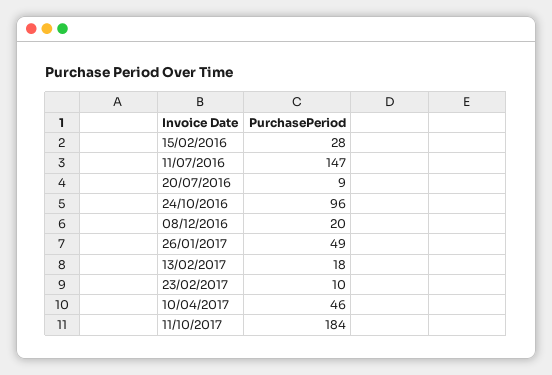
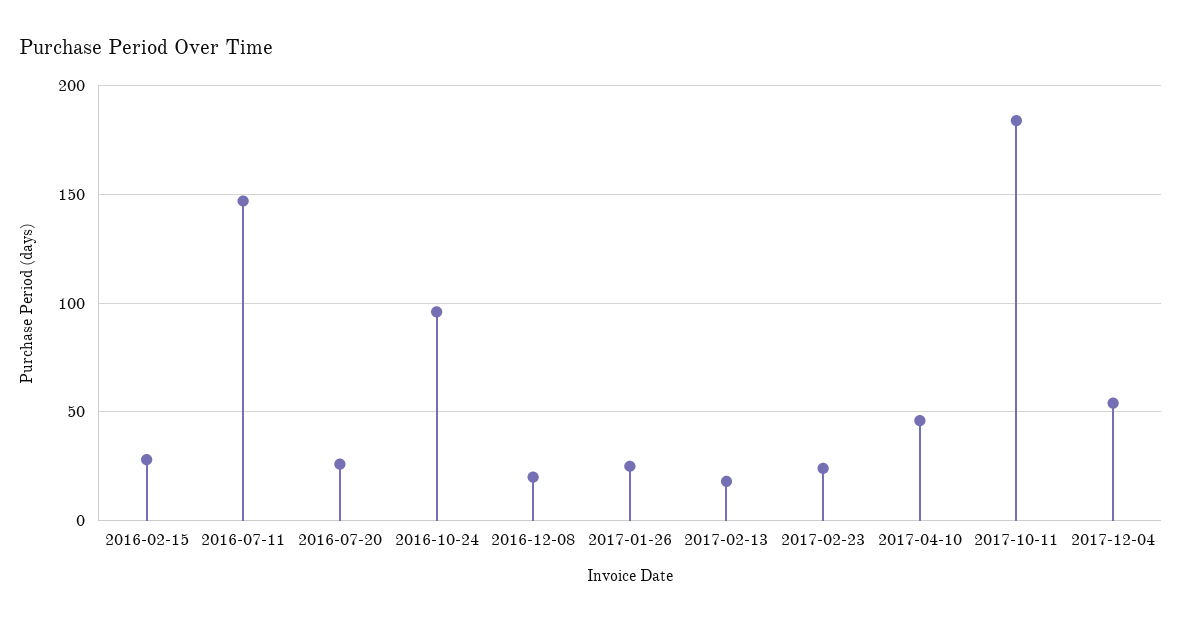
20/07/2016: 9 -> 25
26/01/2017: 49 -> 25
23/02/2017: 10 -> 25
2017-12-04: none -> 55

